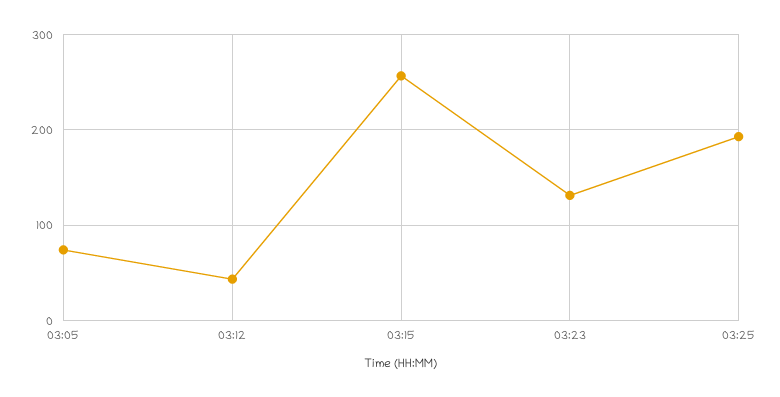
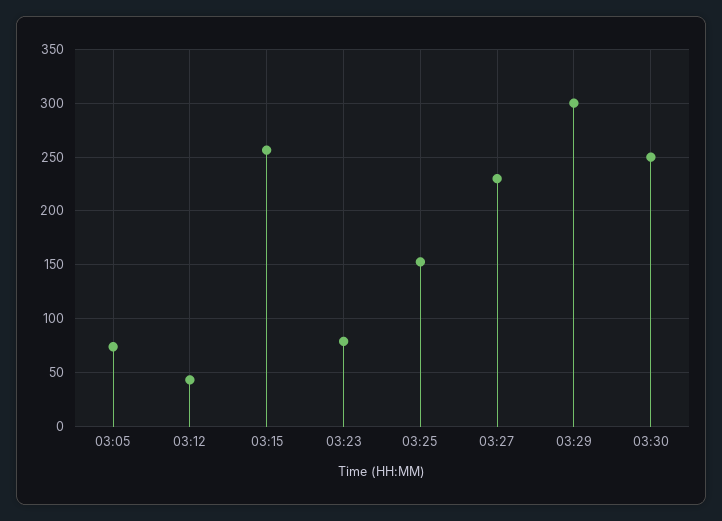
03:23: 130 -> 80
03:25: 190 -> 150
03:27: none -> 230
03:29: none -> 300
03:30: none -> 250

